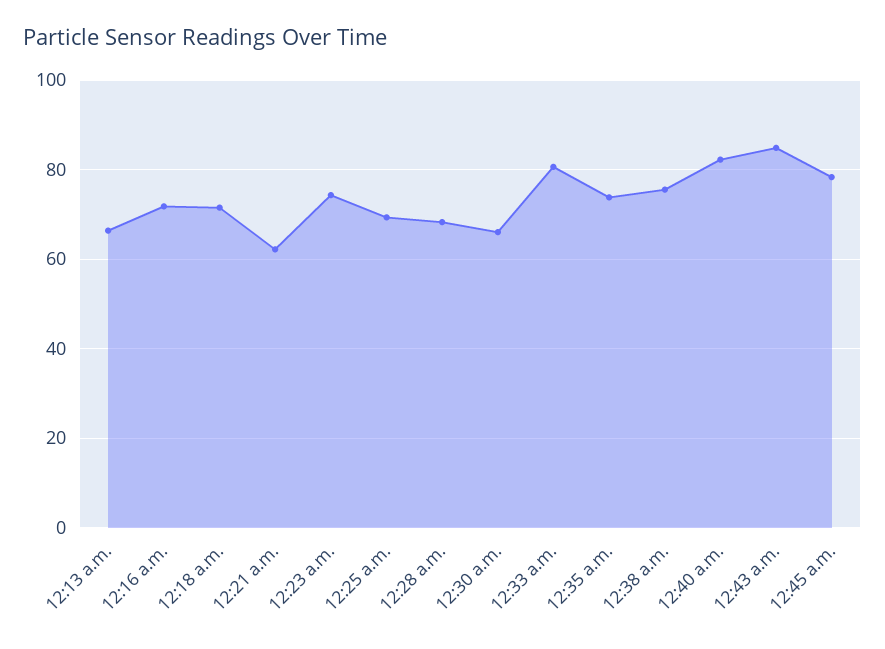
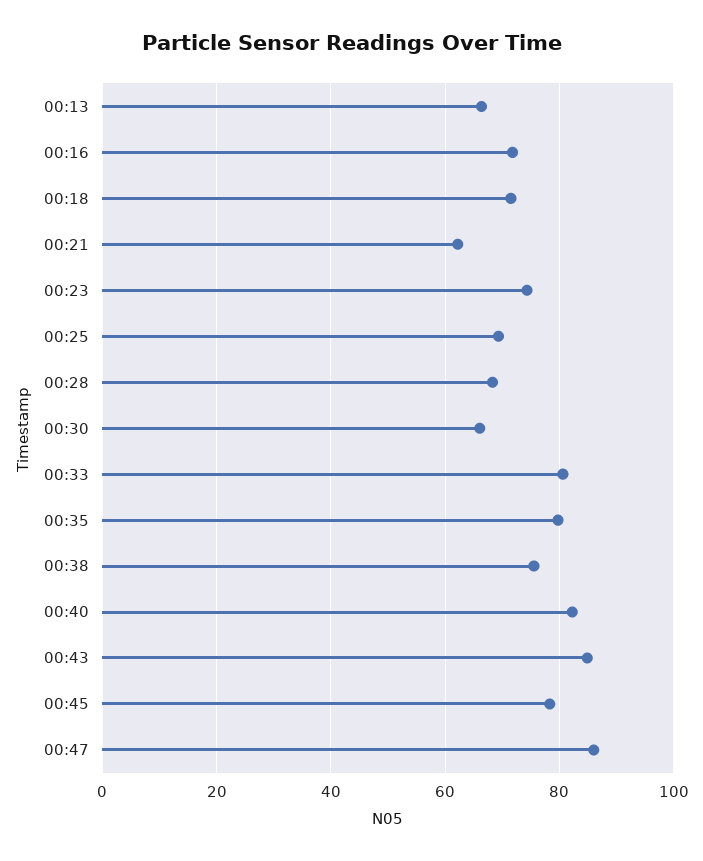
12:35 a.m.: 74 -> 80
00:47: none -> 86

